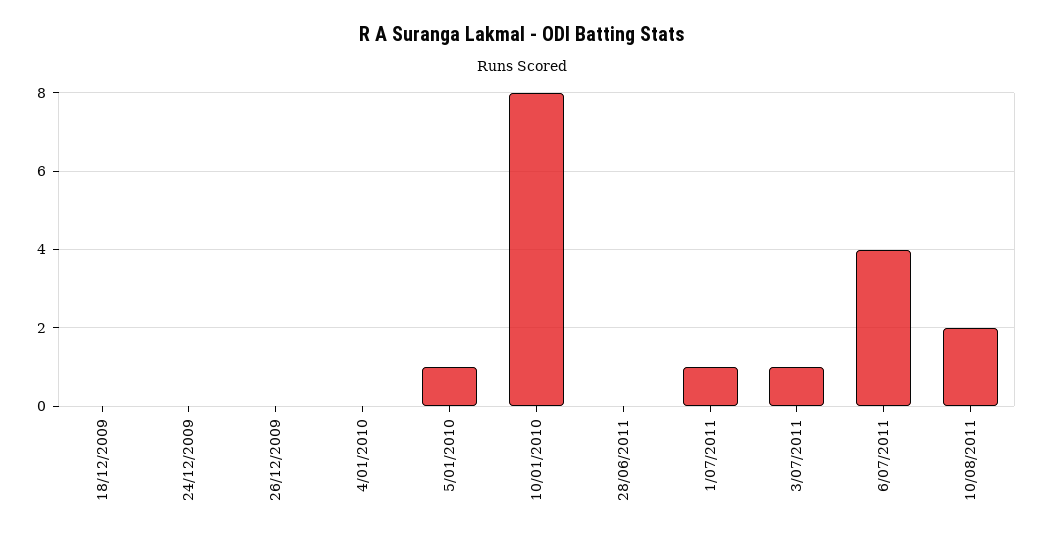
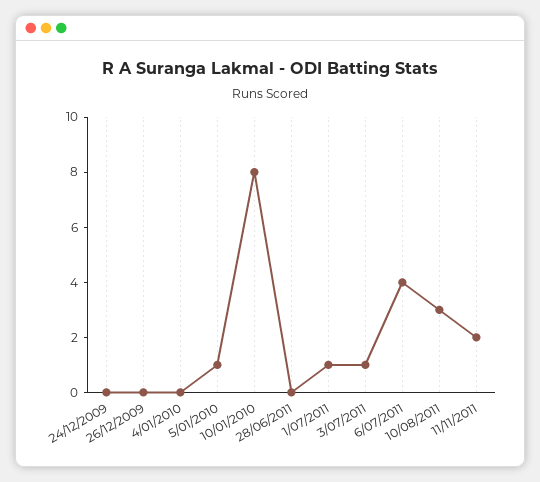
18/12/2009: 0 -> none
10/08/2011: 2 -> 3
11/11/2011: none -> 2

